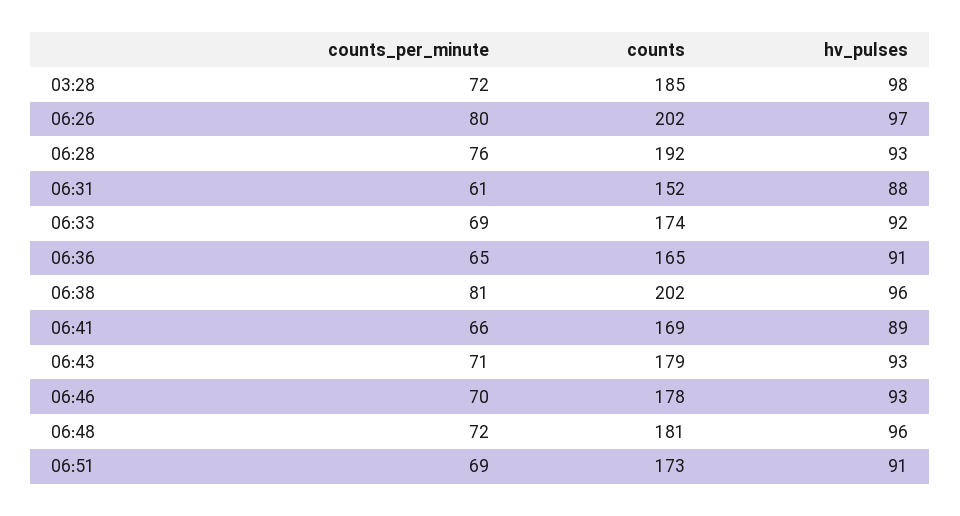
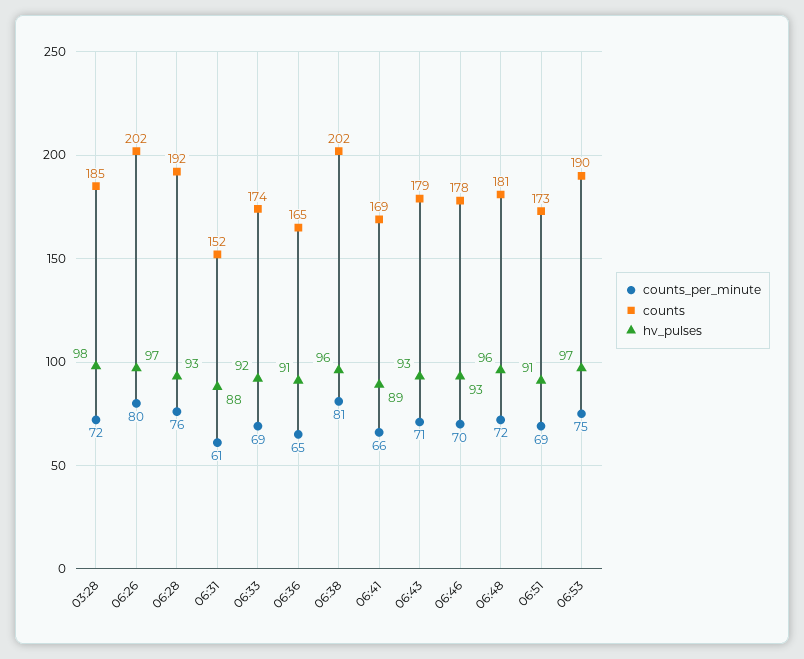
counts_per_minute, 06:53: none -> 75
counts, 06:53: none -> 190
hv_pulses, 06:53: none -> 97

